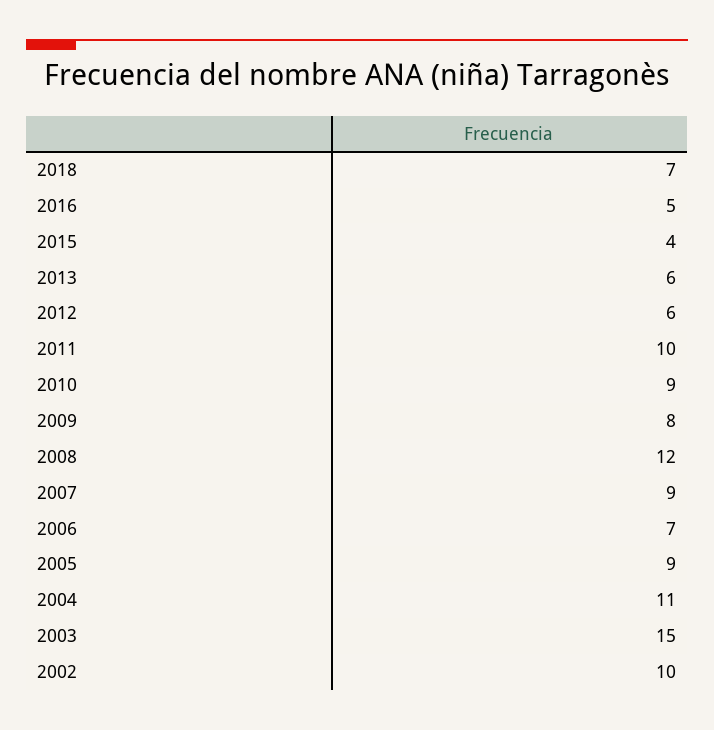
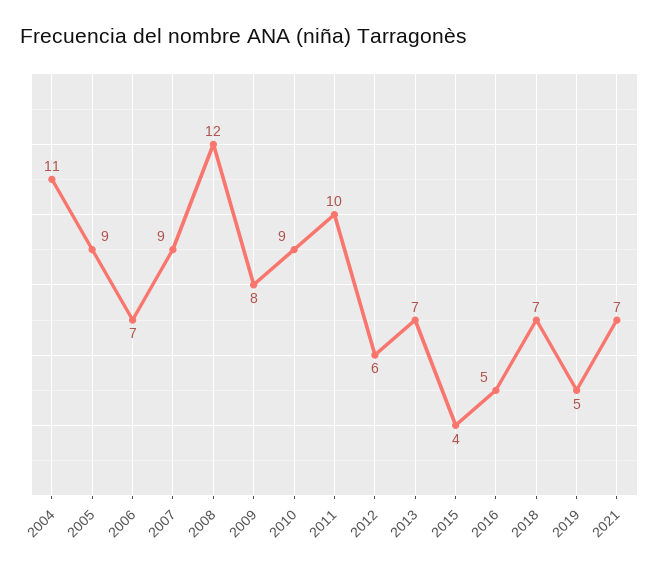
2013: 6 -> 7
2003: 15 -> none
2002: 10 -> none
2019: none -> 5
2021: none -> 7

